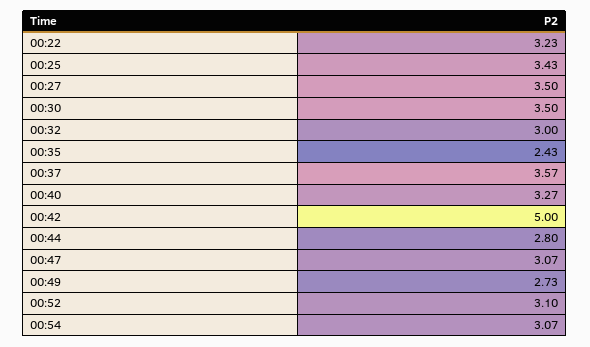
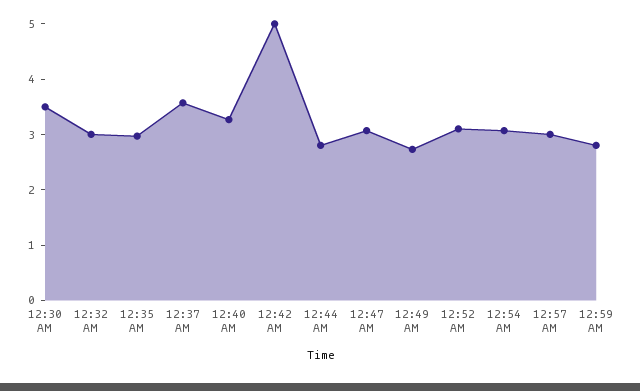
00:22: 3.23 -> none
00:25: 3.43 -> none
00:27: 3.5 -> none
00:35: 2.43 -> 3
12:57 AM: none -> 3
12:59 AM: none -> 2.8

